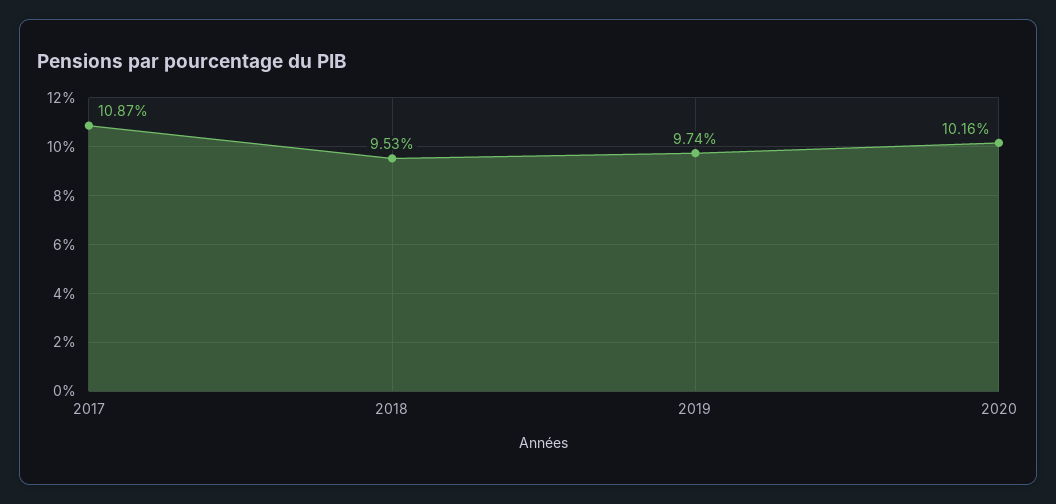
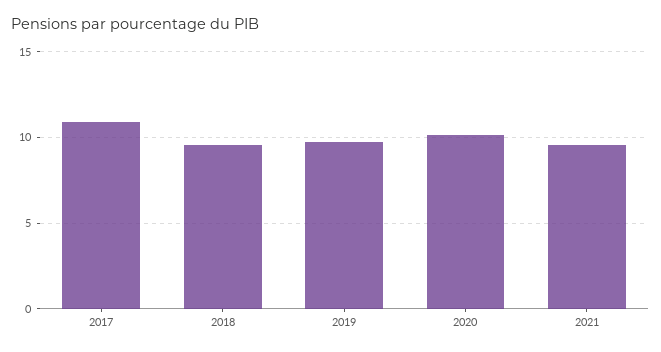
2021: none -> 9.5

